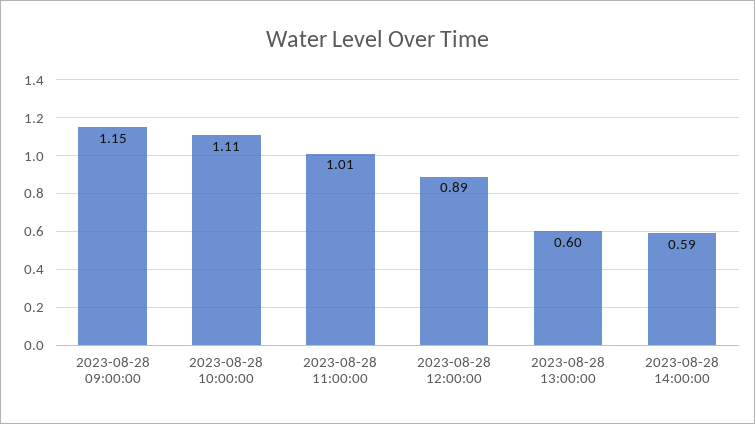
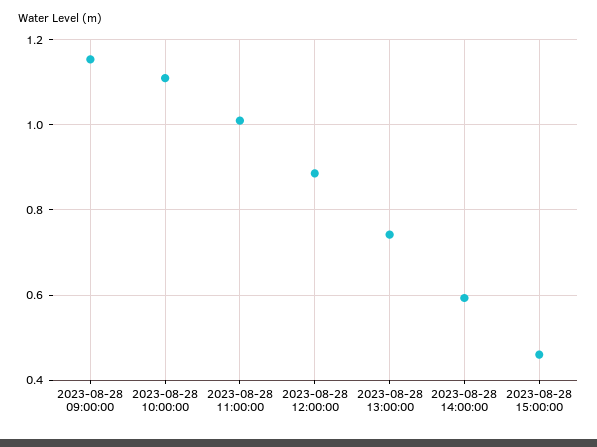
2023-08-28 13:00:00: 0.6 -> 0.74
2023-08-28 15:00:00: none -> 0.46

